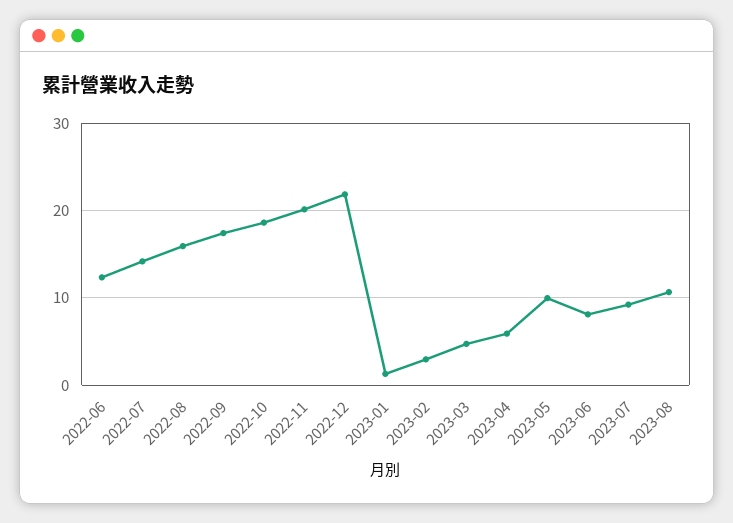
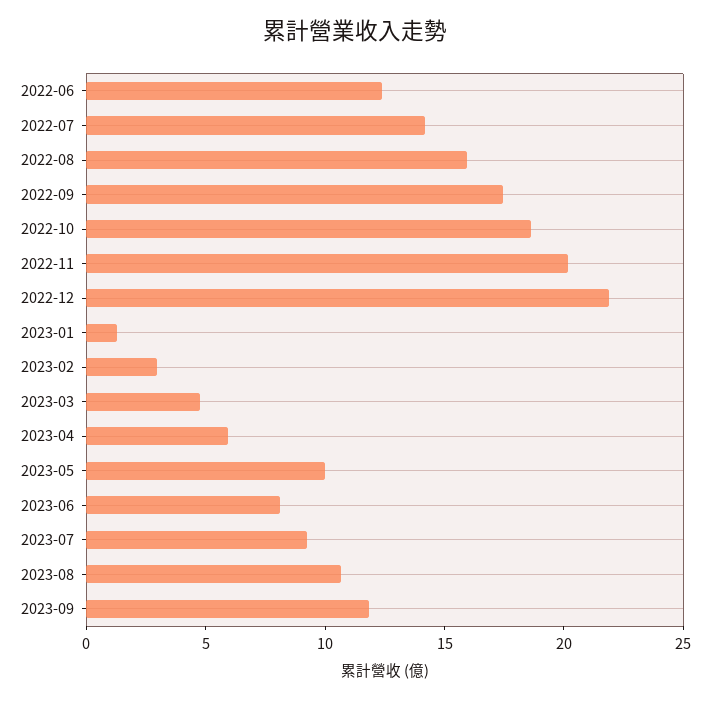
2023-09: none -> 12

